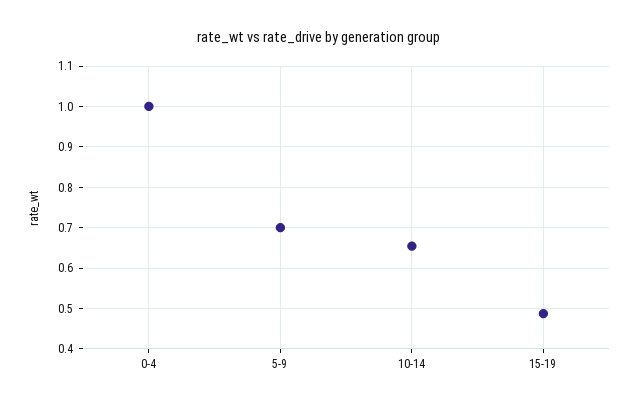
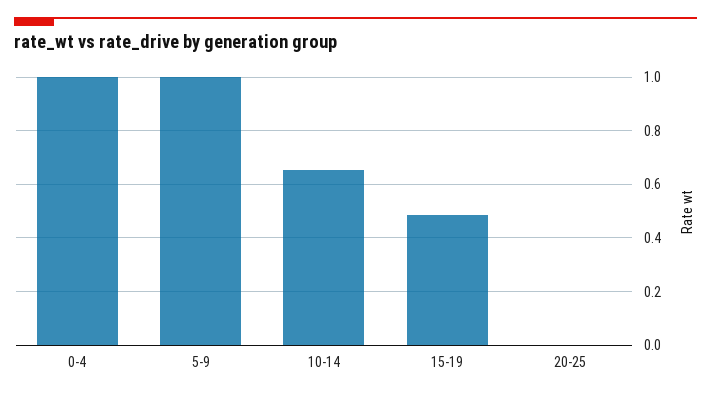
5-9: 0.7 -> 1
20-25: none -> 0

